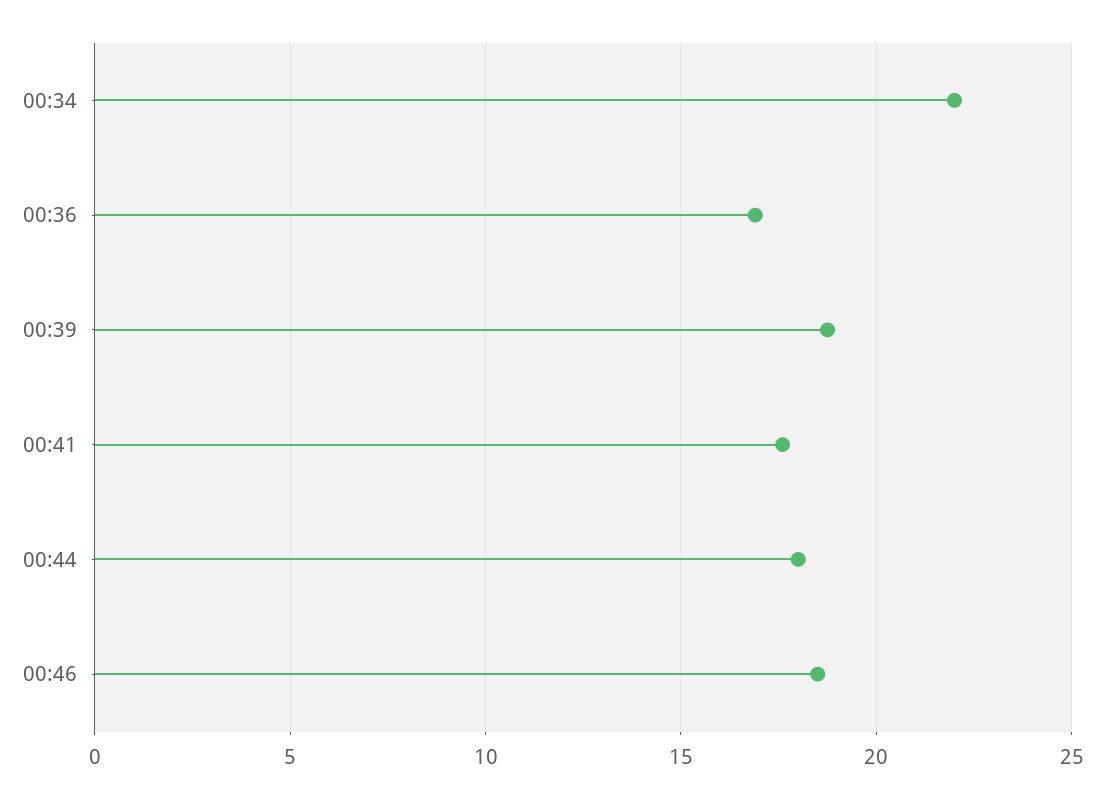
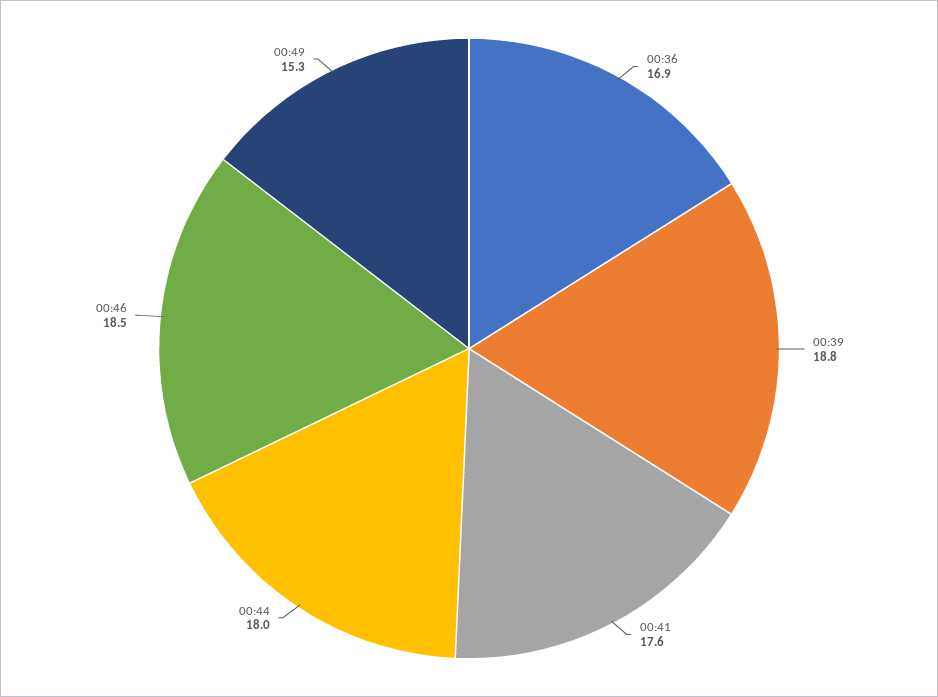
00:34: 22 -> none
00:49: none -> 15.3

